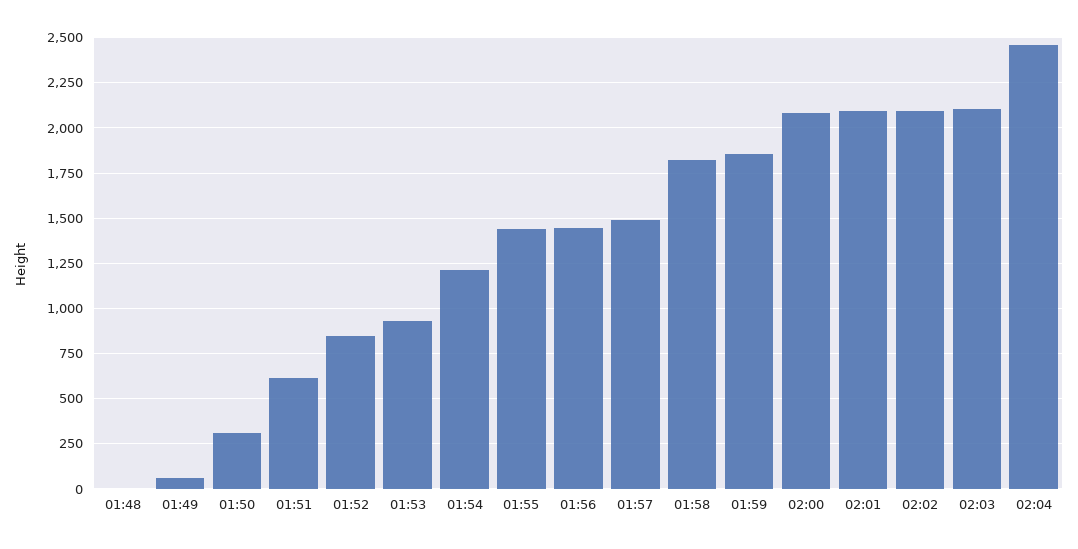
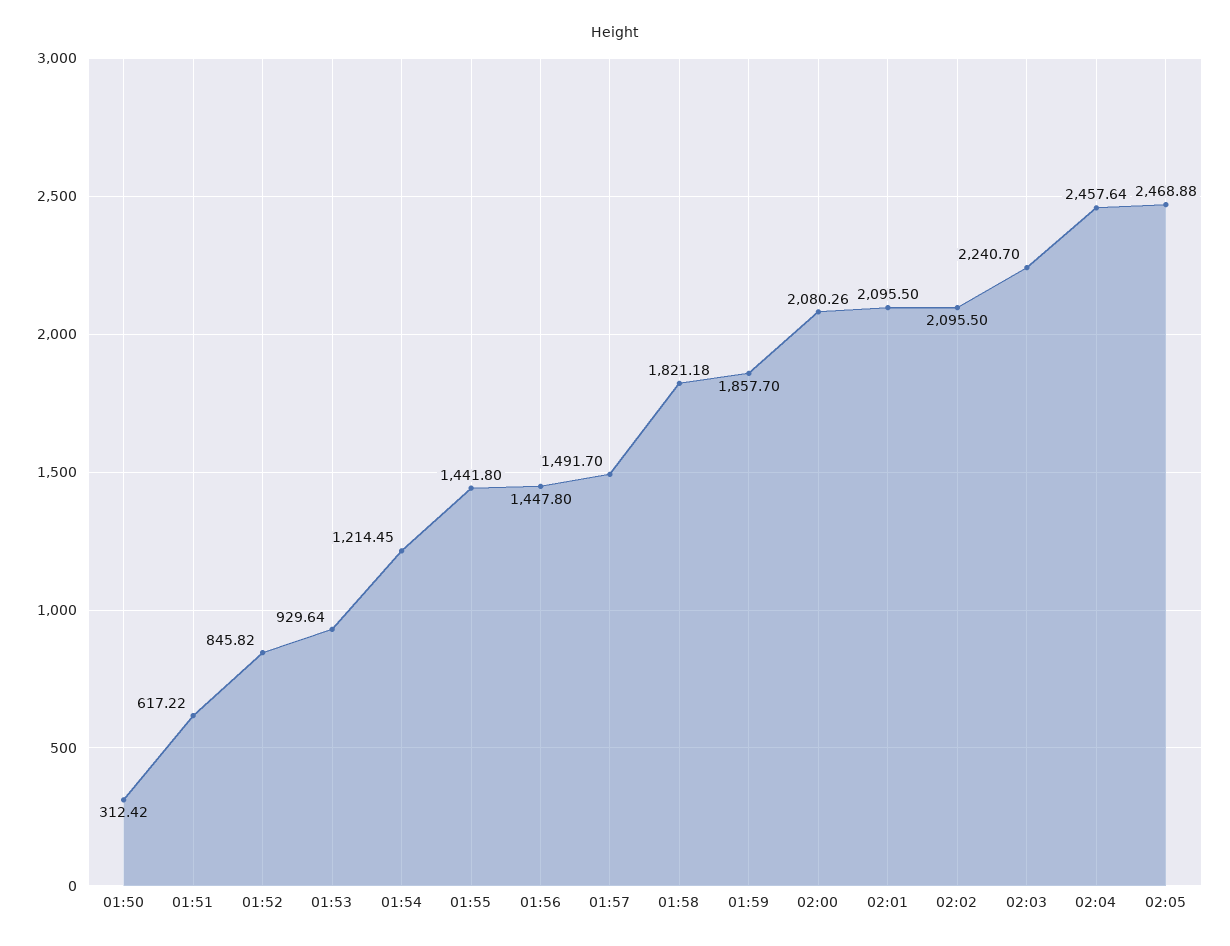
01:48: 0 -> none
01:49: 50 -> none
02:03: 2100 -> 2240.7
02:05: none -> 2468.88

